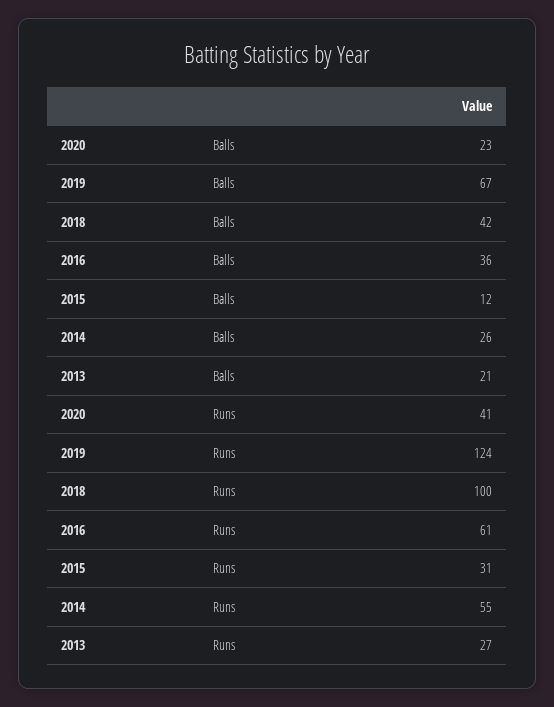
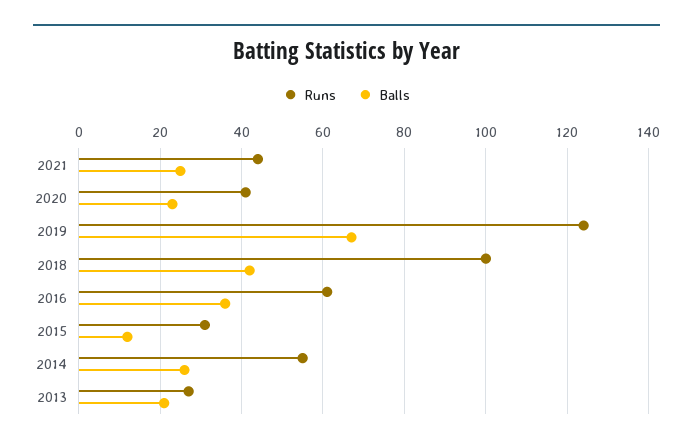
Runs, 2021: none -> 45
Balls, 2021: none -> 25

